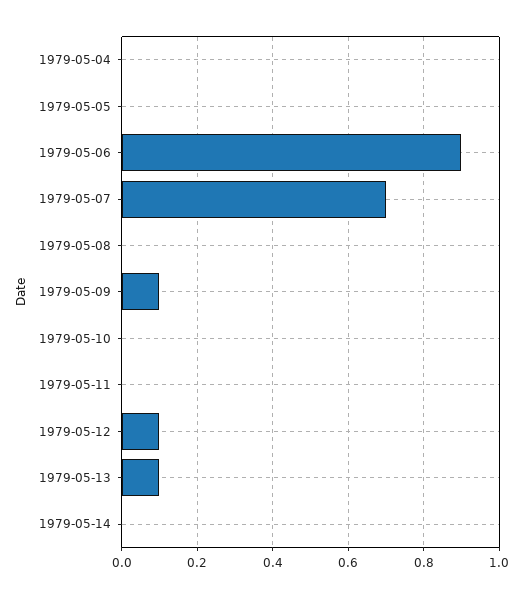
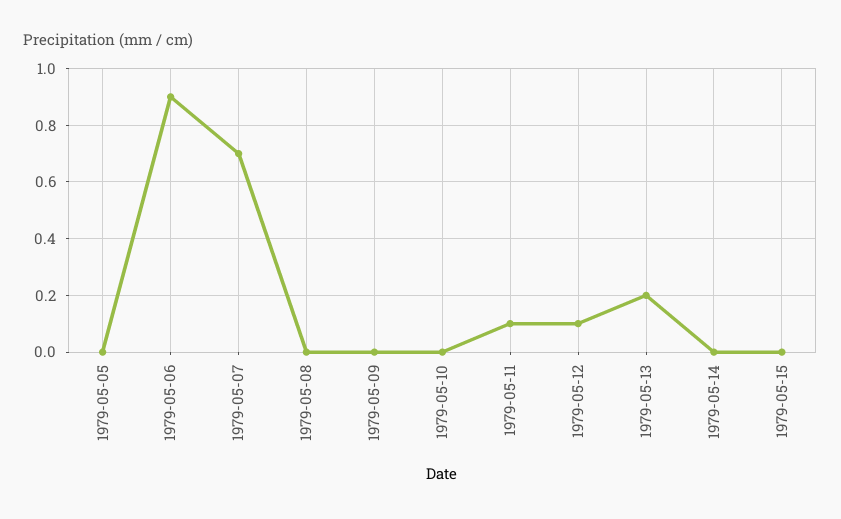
1979-05-04: 0 -> none
1979-05-09: 0.1 -> 0
1979-05-11: 0 -> 0.1
1979-05-13: 0.1 -> 0.2
1979-05-15: none -> 0

